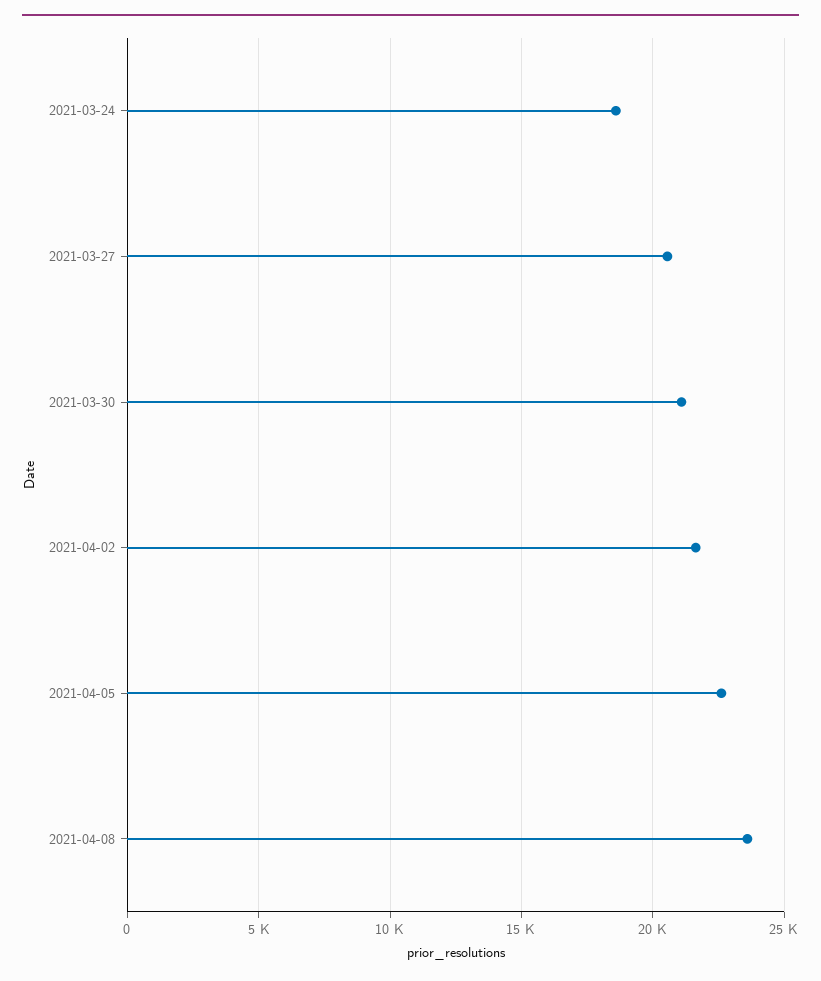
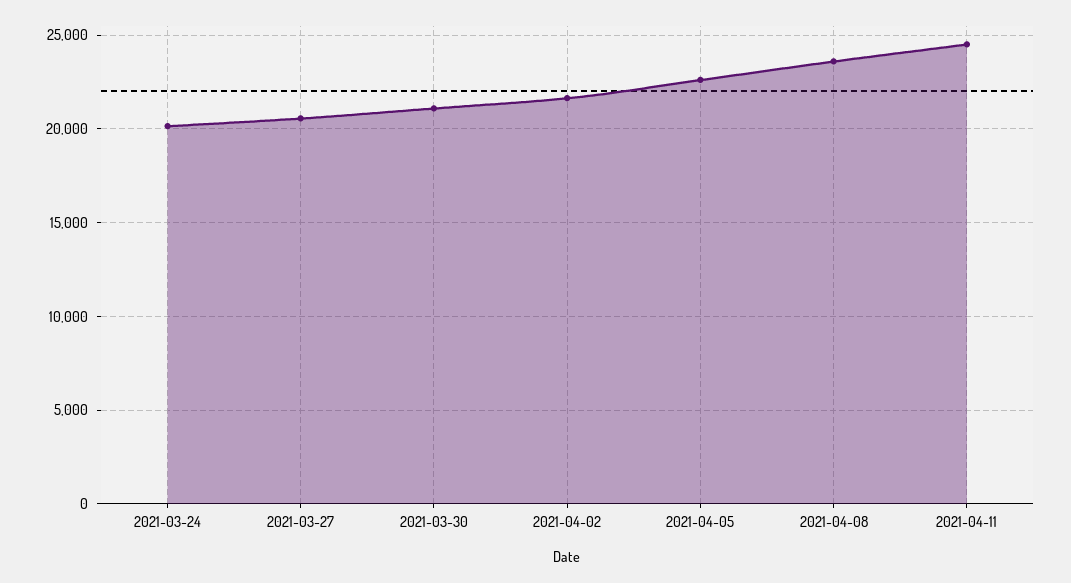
2021-03-24: 18500 -> 20000
2021-04-11: none -> 24500

